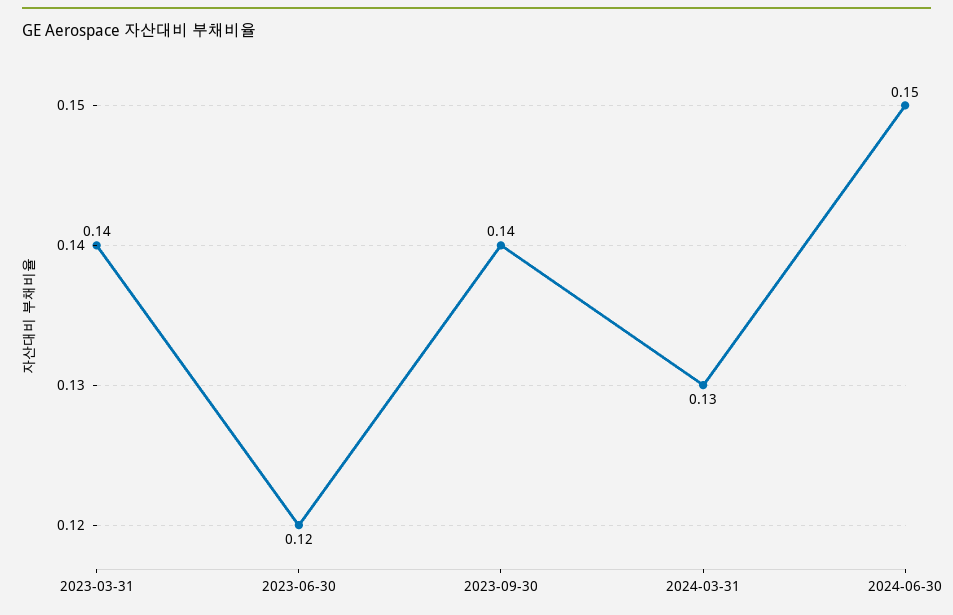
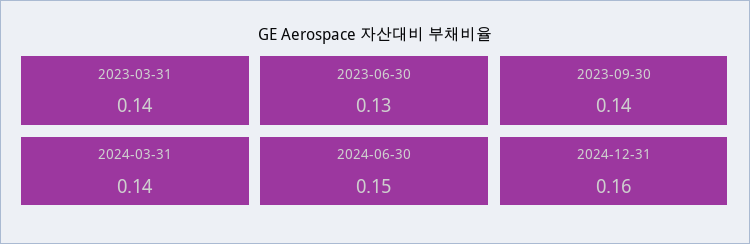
2023-06-30: 0.12 -> 0.13
2024-03-31: 0.13 -> 0.14
2024-12-31: none -> 0.16

